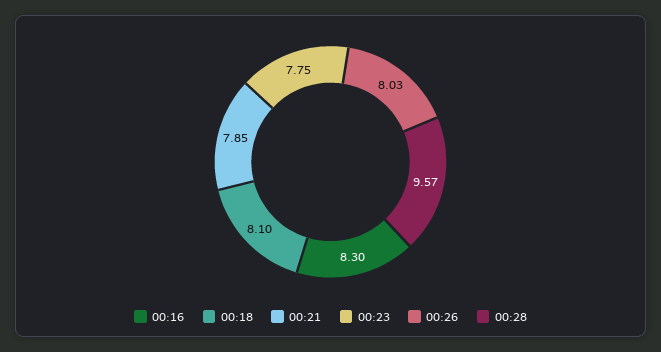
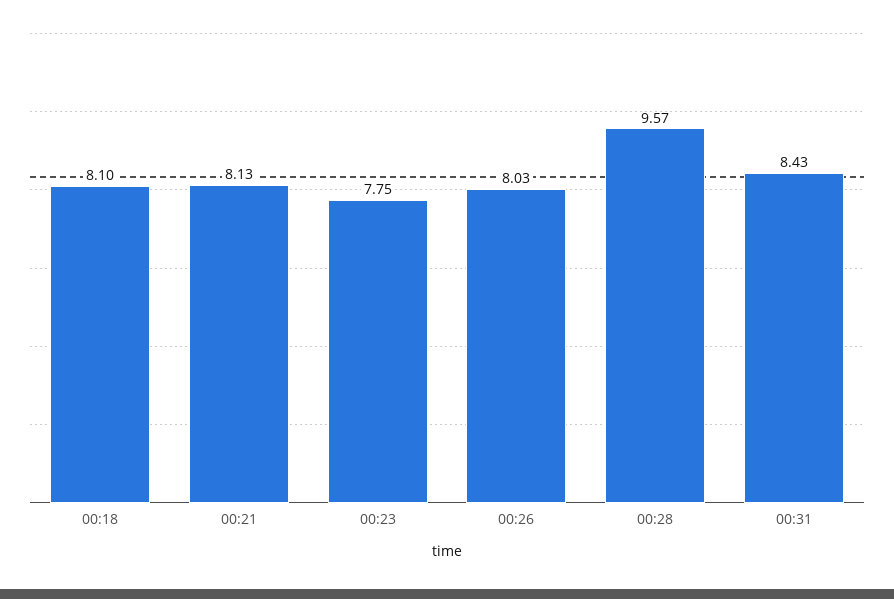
00:16: 8.3 -> none
00:21: 7.85 -> 8.13
00:31: none -> 8.43

